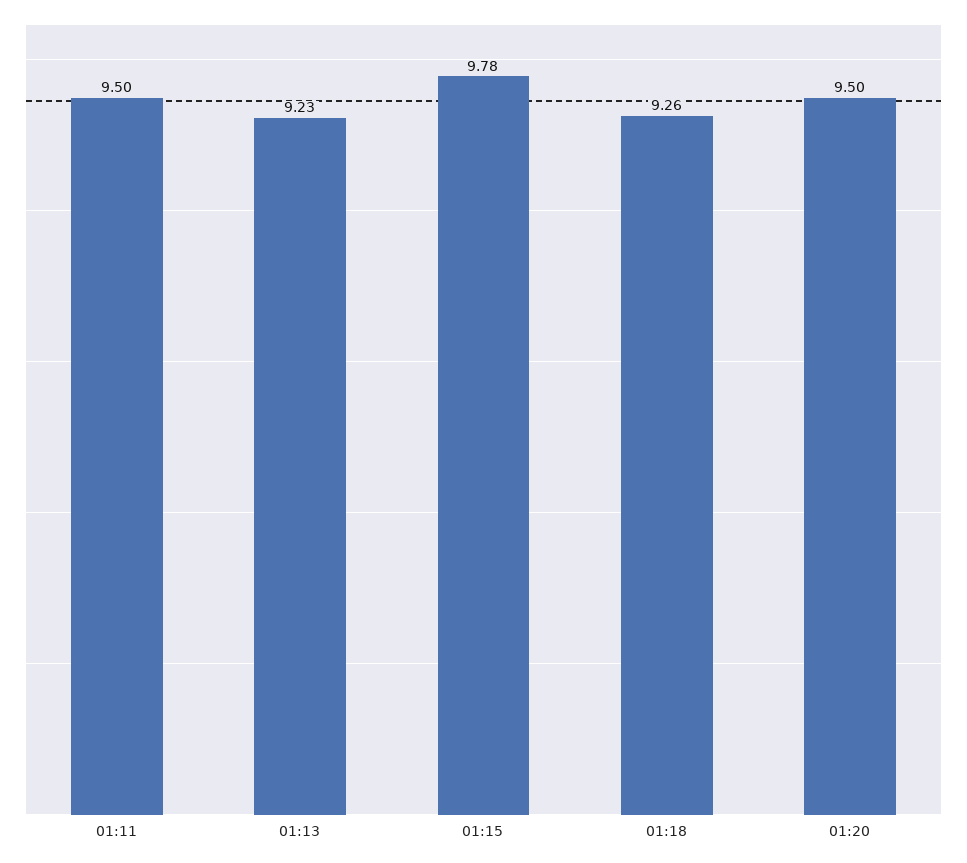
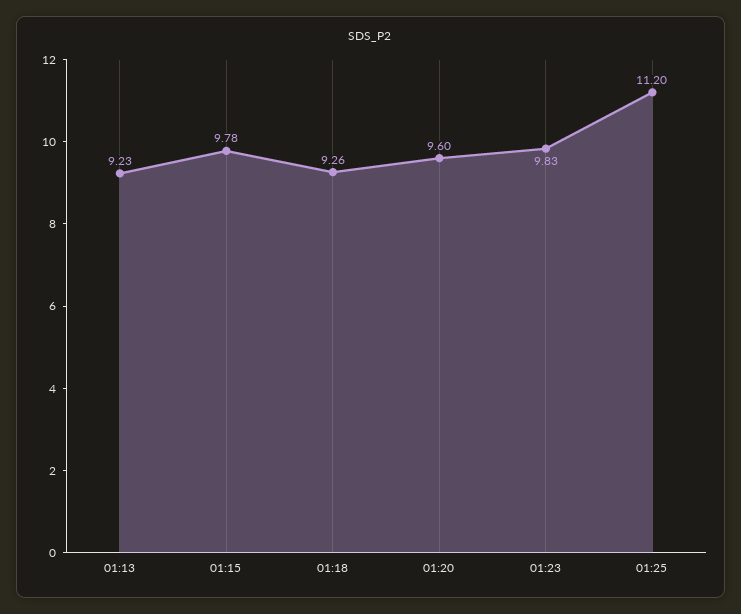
01:11: 9.5 -> none
01:20: 9.5 -> 9.6
01:23: none -> 9.83
01:25: none -> 11.2

